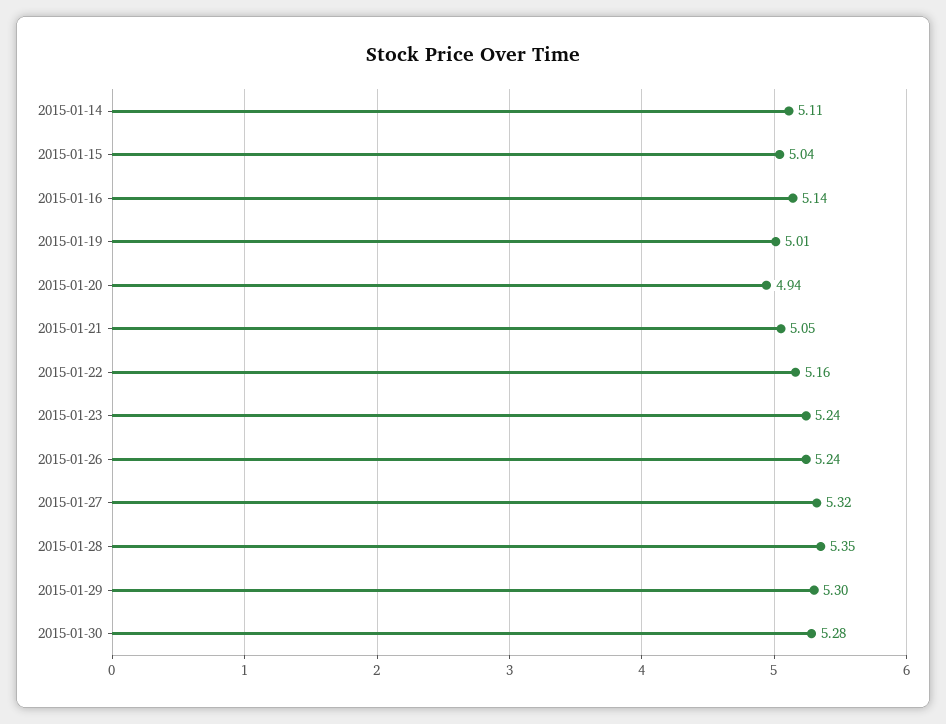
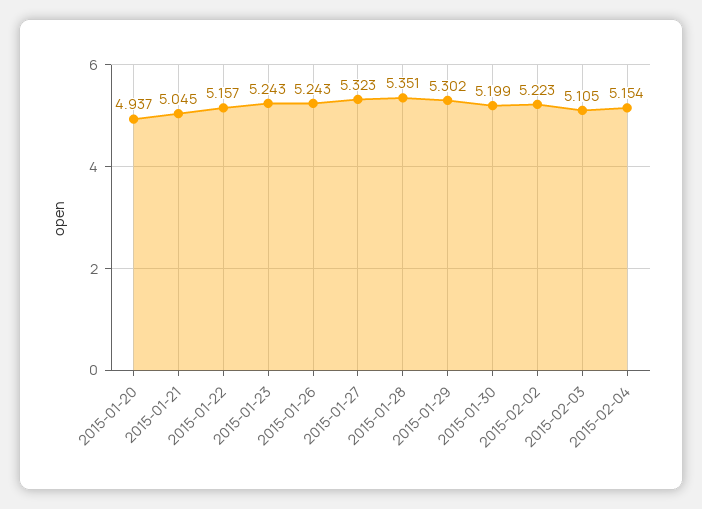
2015-01-14: 5.11 -> none
2015-01-15: 5.04 -> none
2015-01-16: 5.14 -> none
2015-01-19: 5.01 -> none
2015-01-30: 5.28 -> 5.199
2015-02-02: none -> 5.223
2015-02-03: none -> 5.105
2015-02-04: none -> 5.154

